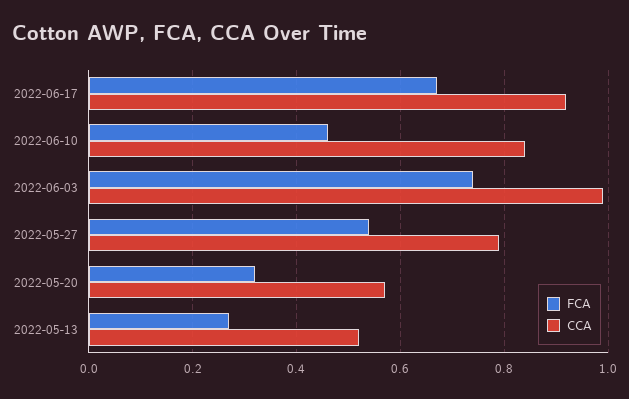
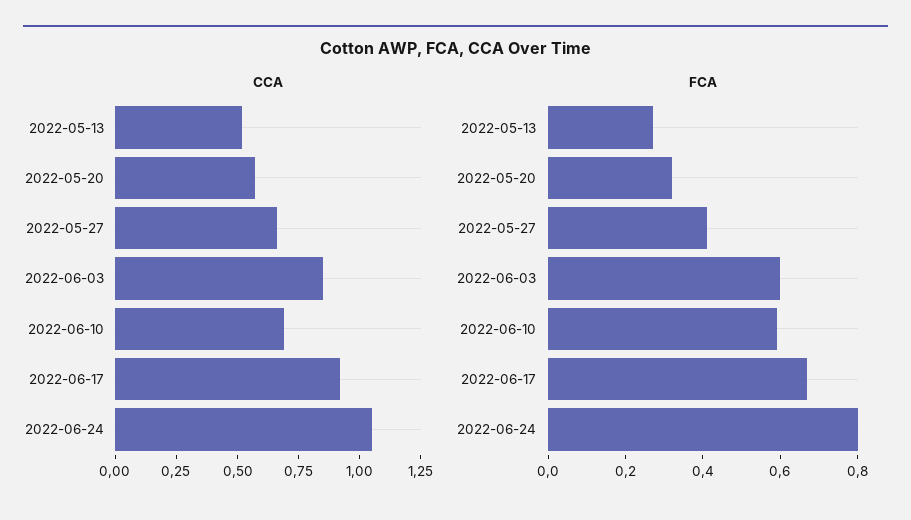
FCA, 2022-06-10: 0.45 -> 0.6
CCA, 2022-06-10: 0.85 -> 0.7
FCA, 2022-06-03: 0.75 -> 0.6
CCA, 2022-06-03: 1 -> 0.85
FCA, 2022-05-27: 0.55 -> 0.4
CCA, 2022-05-27: 0.8 -> 0.65
CCA, 2022-06-24: none -> 1.05
FCA, 2022-06-24: none -> 0.8

